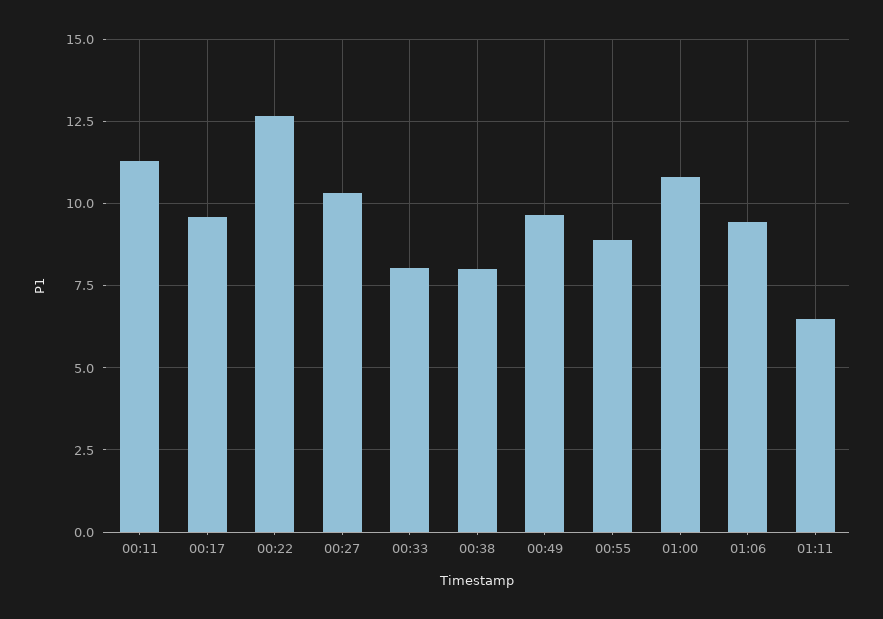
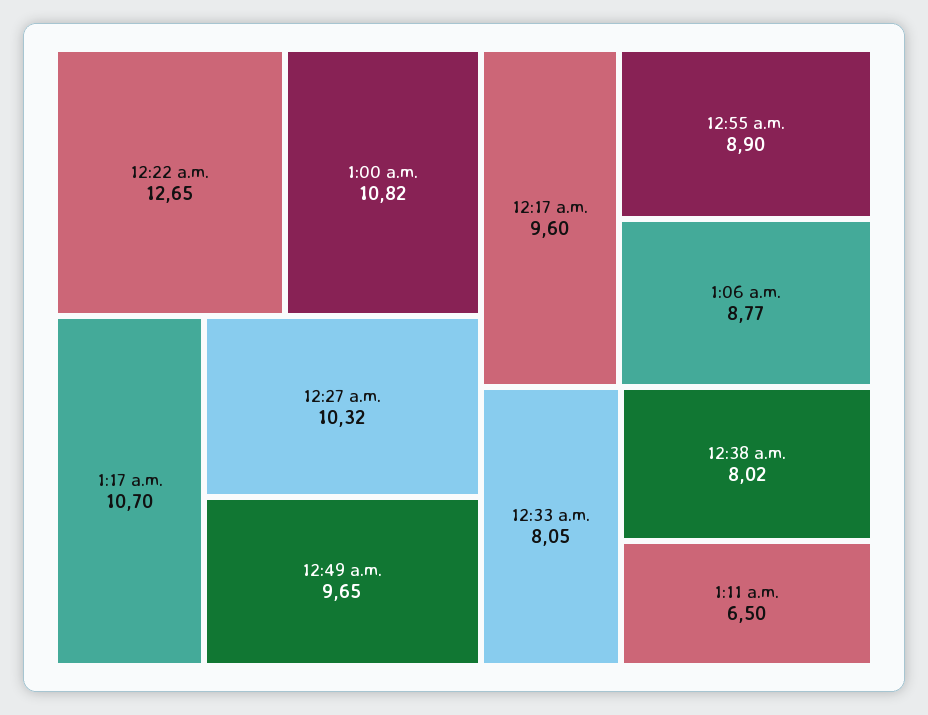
00:11: 11.25 -> none
01:06: 9.5 -> 8.77
1:17 a.m.: none -> 10.7

